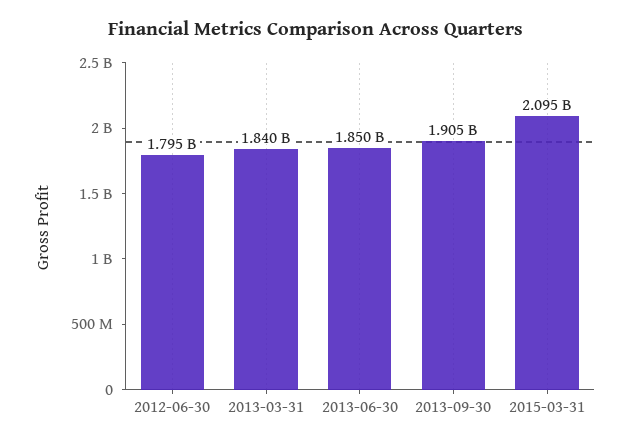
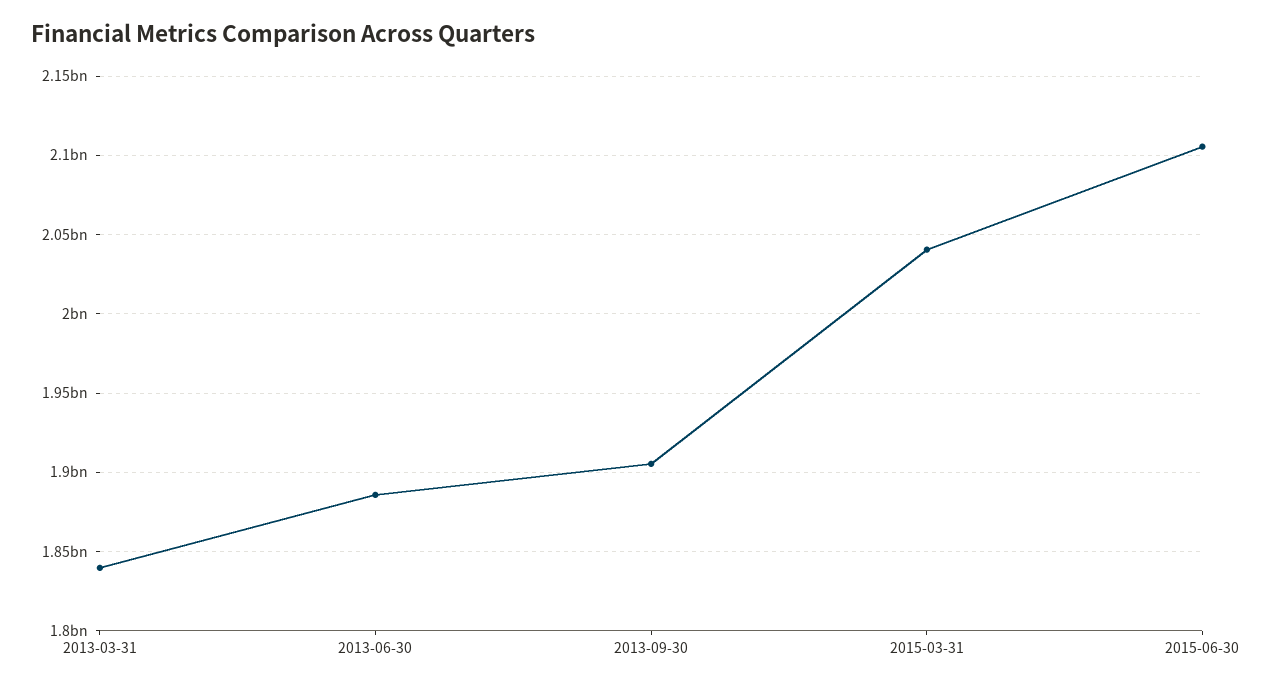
2012-06-30: 1795000000 -> none
2013-06-30: 1850000000 -> 1885000000
2015-03-31: 2095000000 -> 2040000000
2015-06-30: none -> 2105000000

